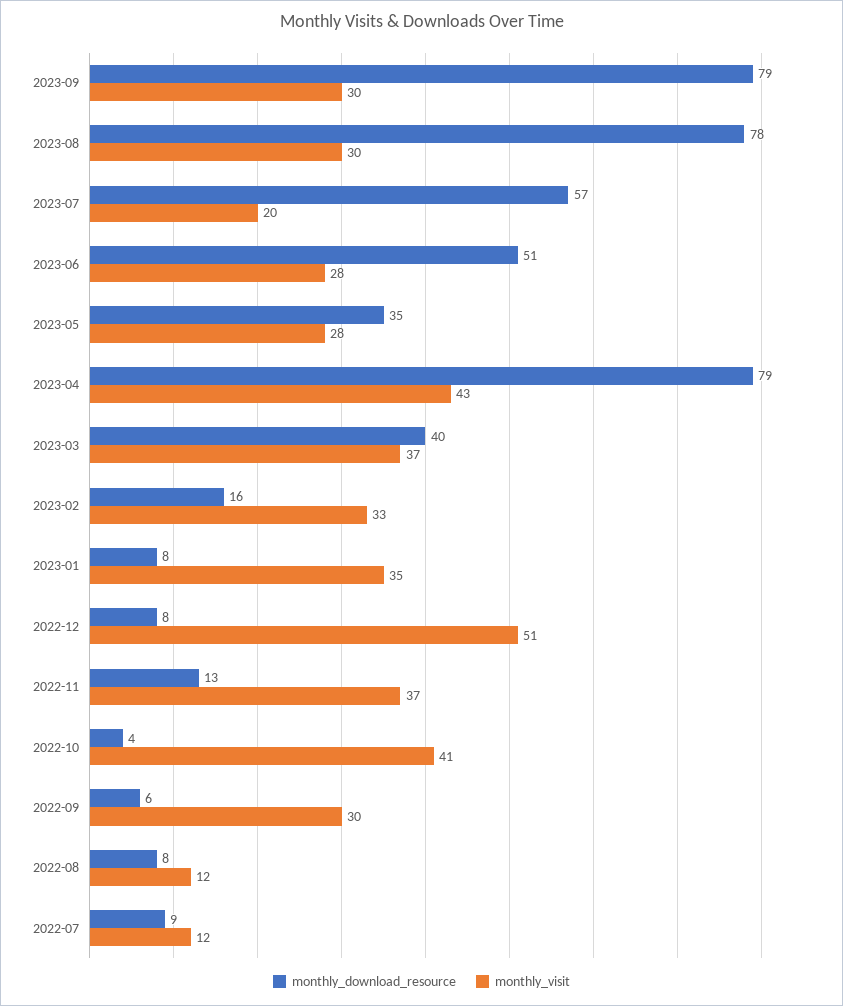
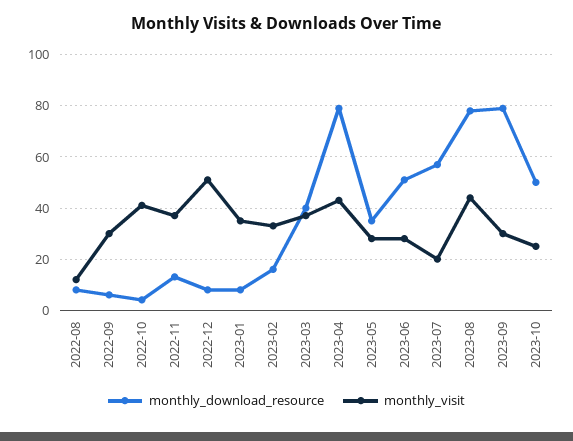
monthly_visit, 2023-08: 30 -> 45
monthly_download_resource, 2022-07: 9 -> none
monthly_visit, 2022-07: 12 -> none
monthly_download_resource, 2023-10: none -> 50
monthly_visit, 2023-10: none -> 25

